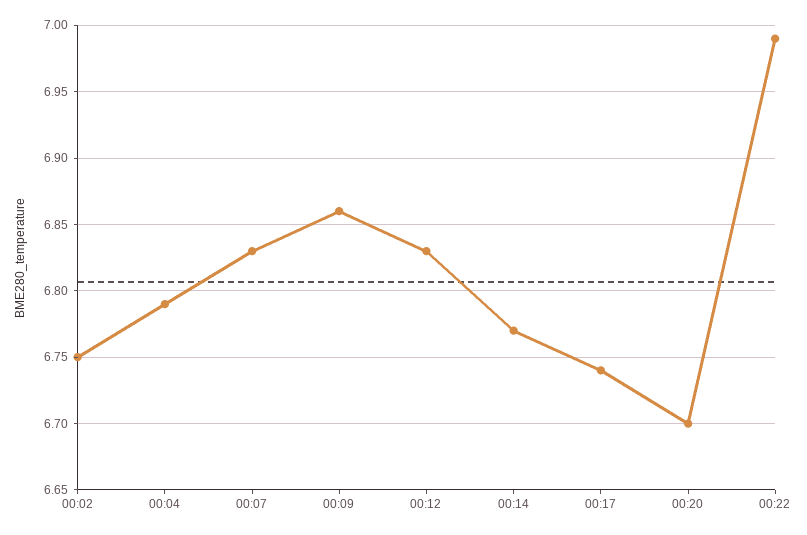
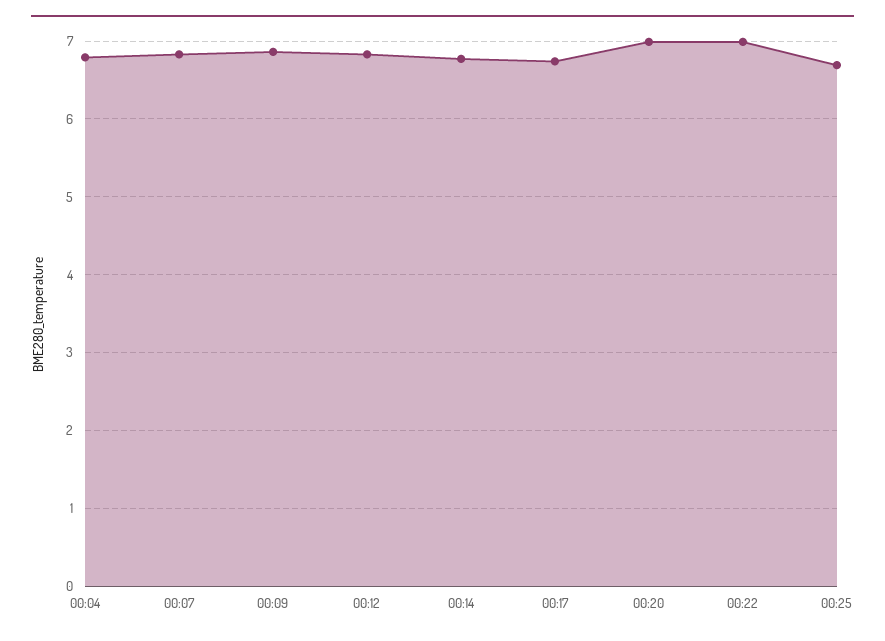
00:02: 6.75 -> none
00:20: 6.7 -> 7
00:25: none -> 6.7

